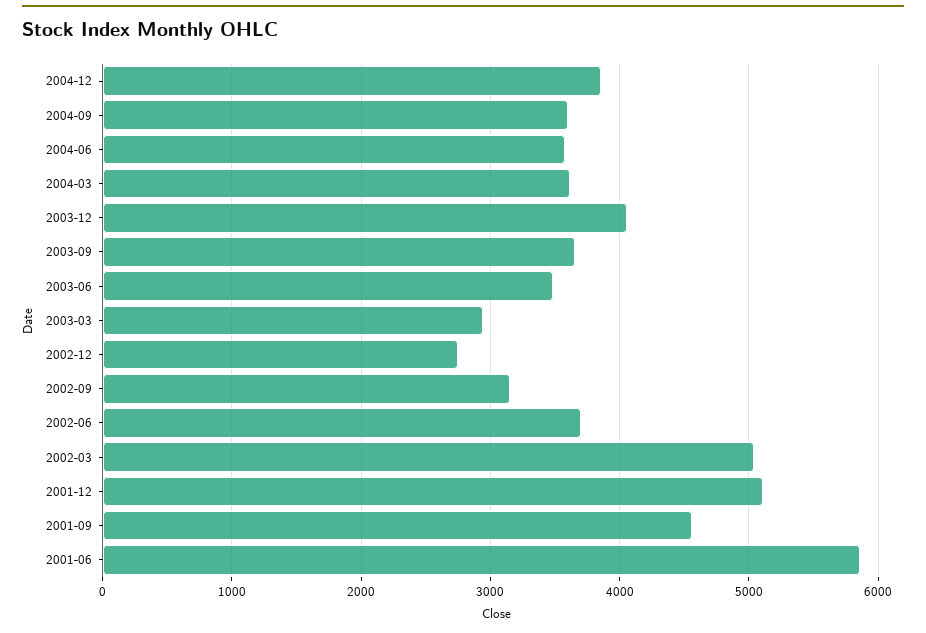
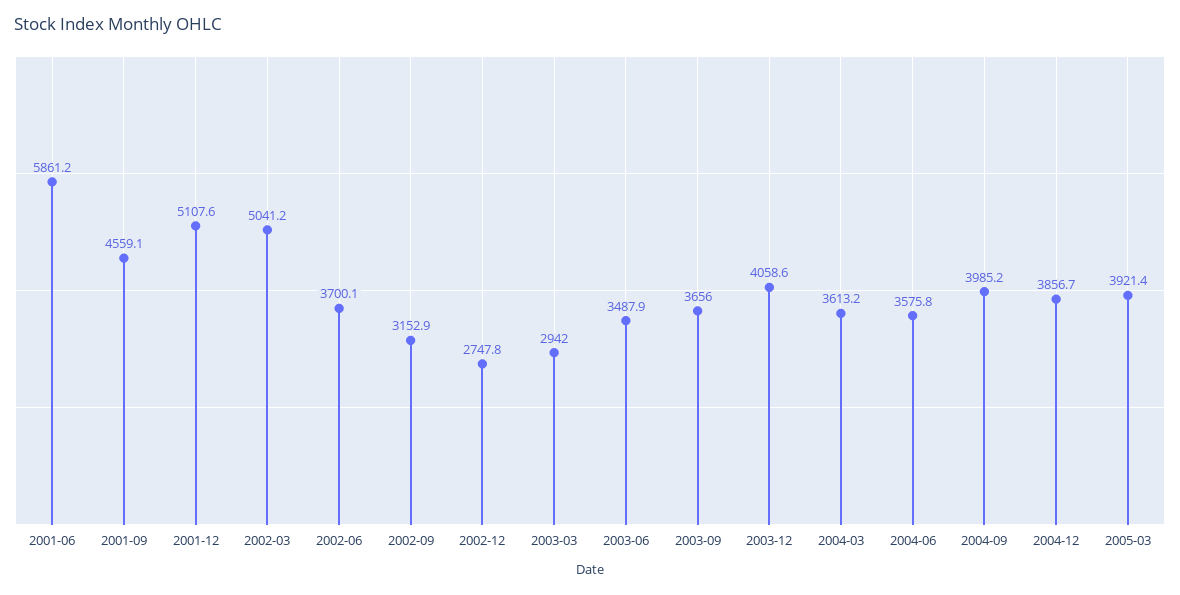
2004-09: 3600 -> 3985.2
2005-03: none -> 3921.4

